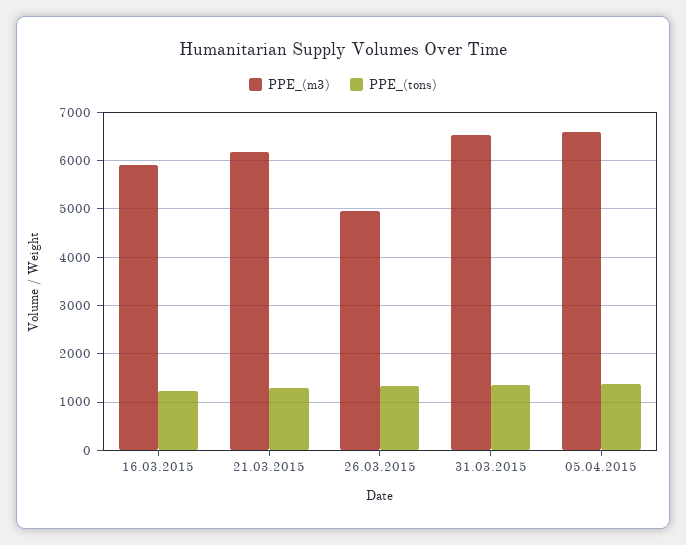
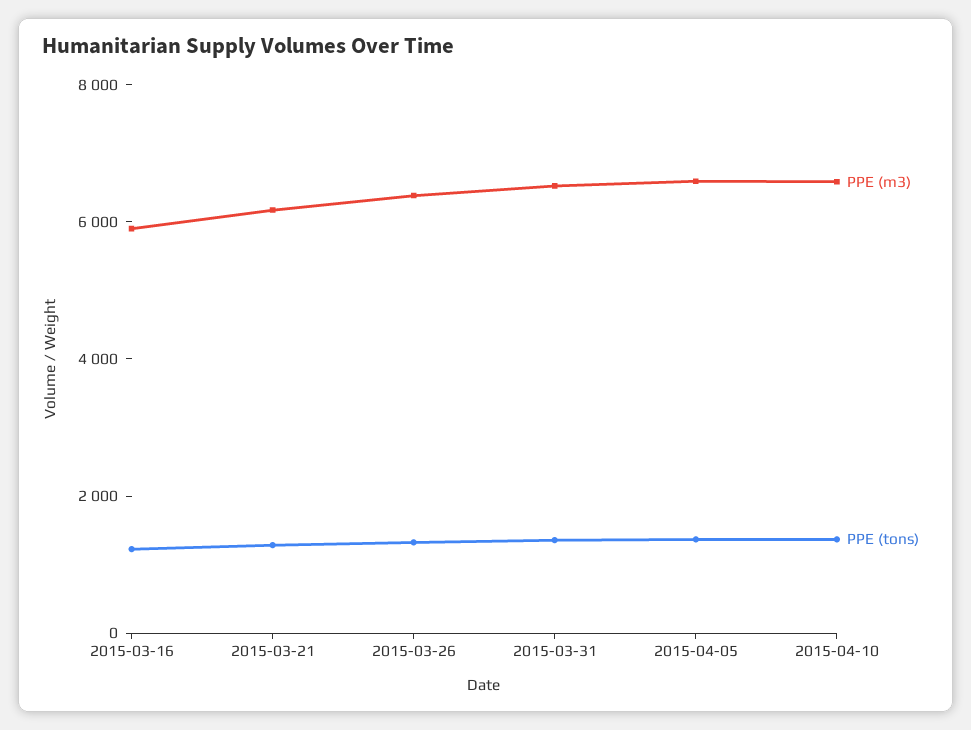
PPE_(m3), 26.03.2015: 5000 -> 6500
PPE_(m3), 2015-04-10: none -> 6500
PPE_(tons), 2015-04-10: none -> 1500

